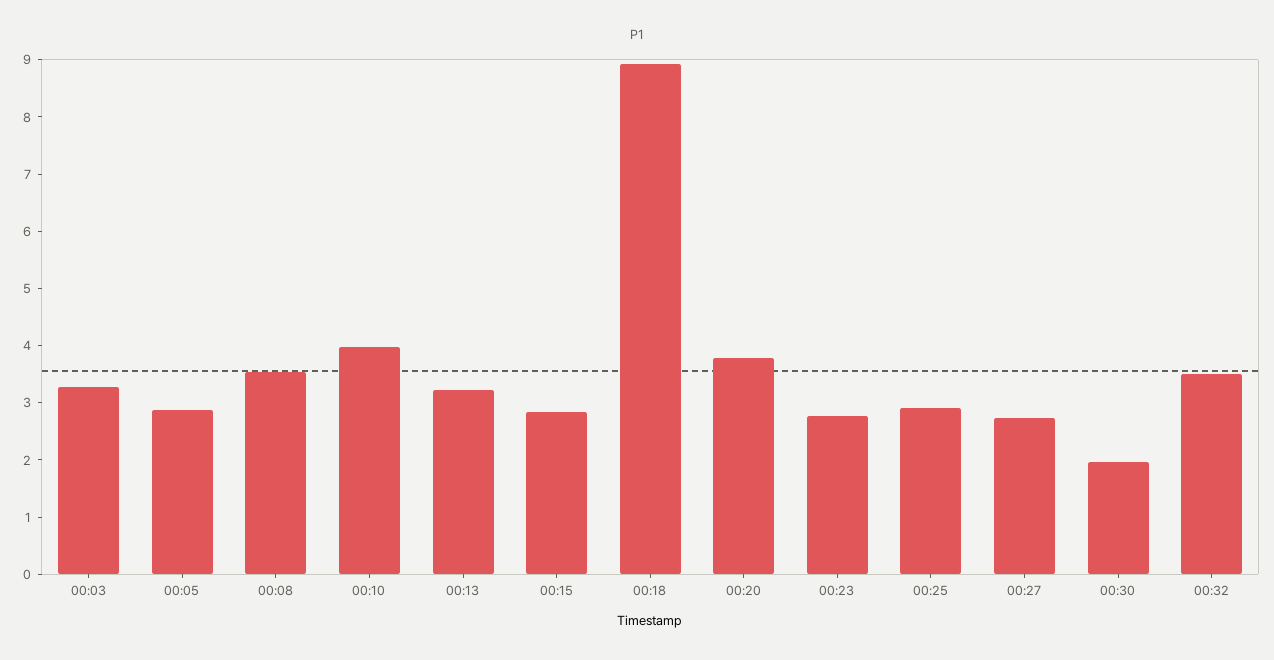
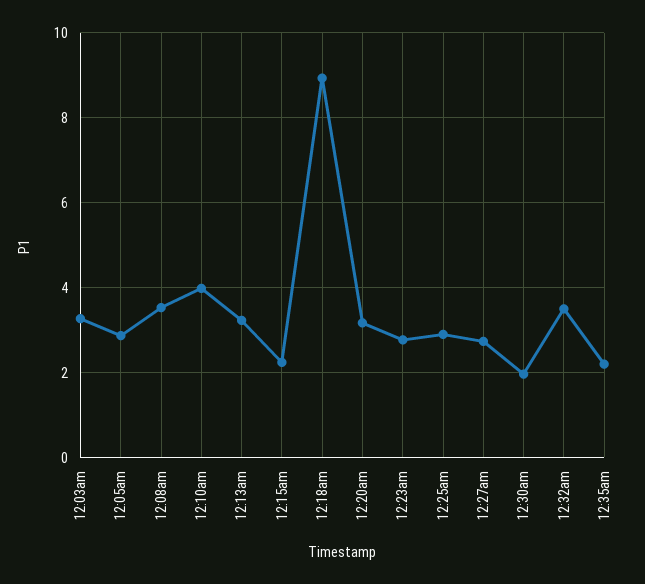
00:15: 2.8 -> 2.2
00:20: 3.8 -> 3.2
12:35am: none -> 2.2

